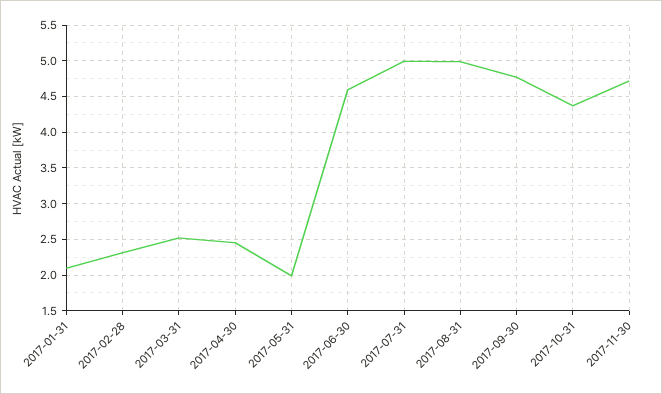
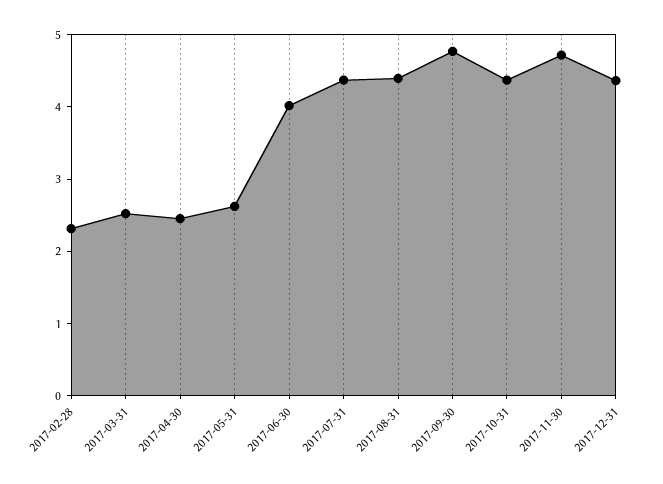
2017-01-31: 2.1 -> none
2017-05-31: 2 -> 2.6
2017-06-30: 4.6 -> 4
2017-07-31: 5 -> 4.4
2017-08-31: 5 -> 4.4
2017-12-31: none -> 4.4

